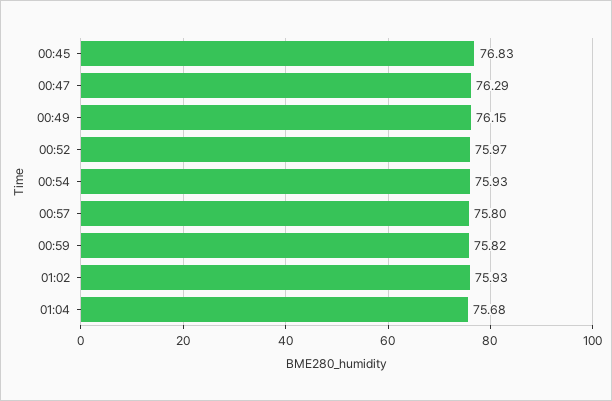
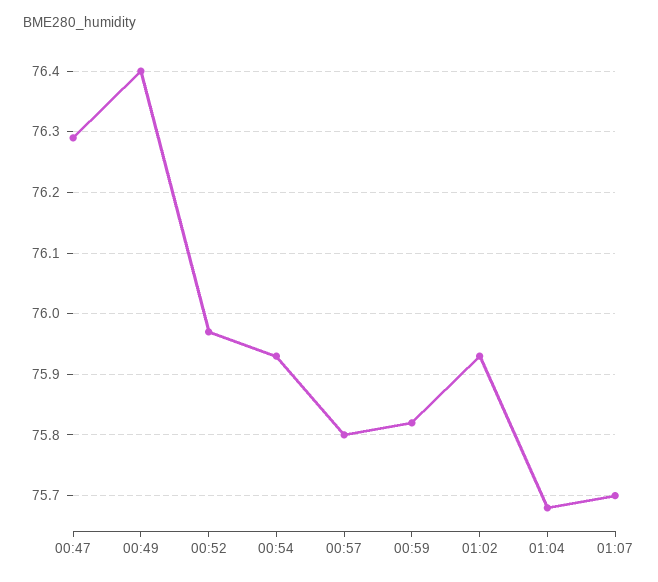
00:45: 76.83 -> none
00:49: 76.15 -> 76.4
01:07: none -> 75.7

